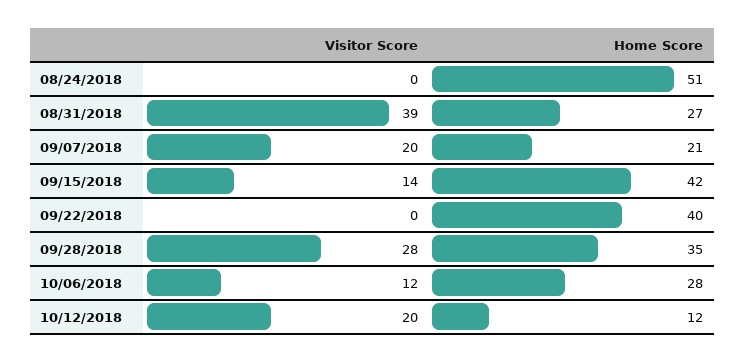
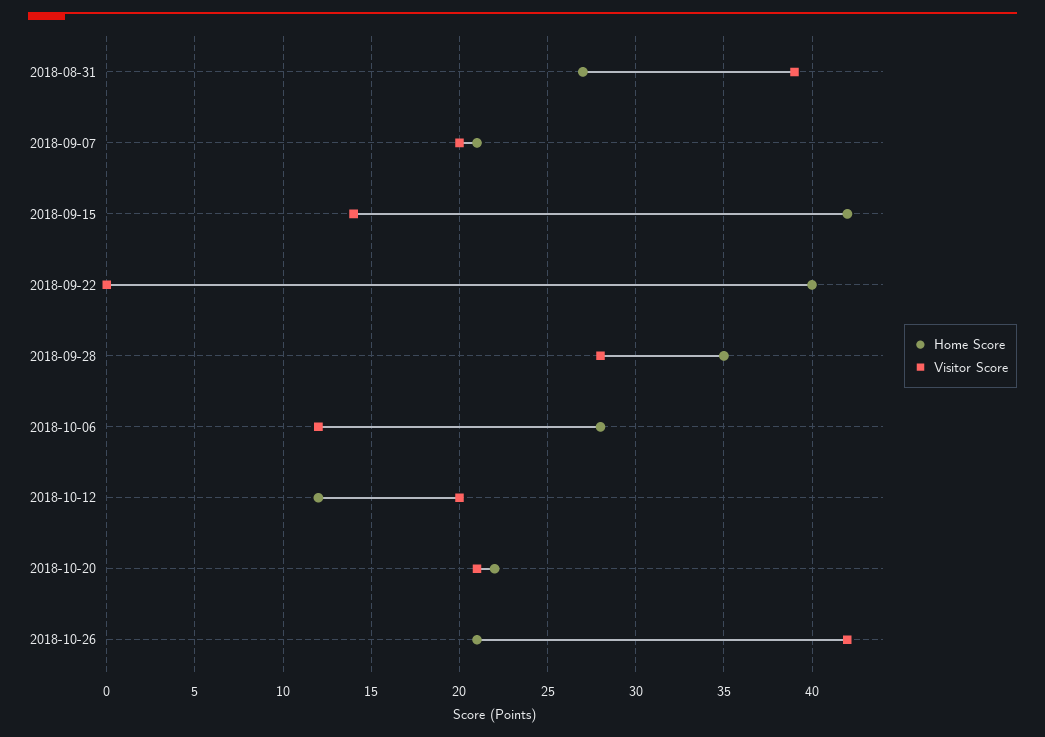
Visitor Score, 08/24/2018: 0 -> none
Home Score, 08/24/2018: 51 -> none
Home Score, 2018-10-20: none -> 22
Visitor Score, 2018-10-20: none -> 21
Home Score, 2018-10-26: none -> 21
Visitor Score, 2018-10-26: none -> 42

